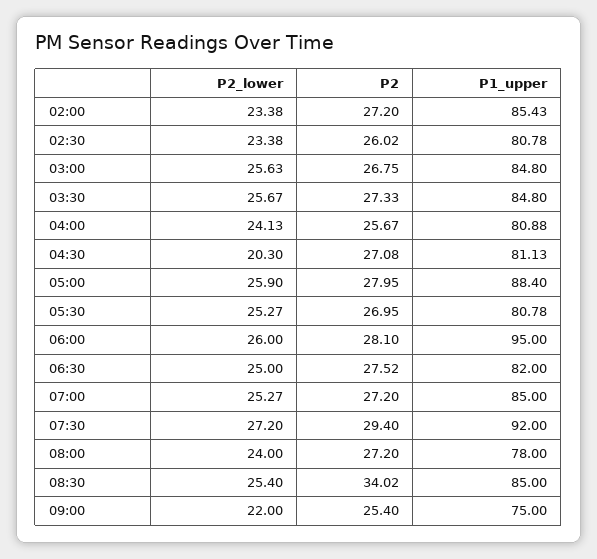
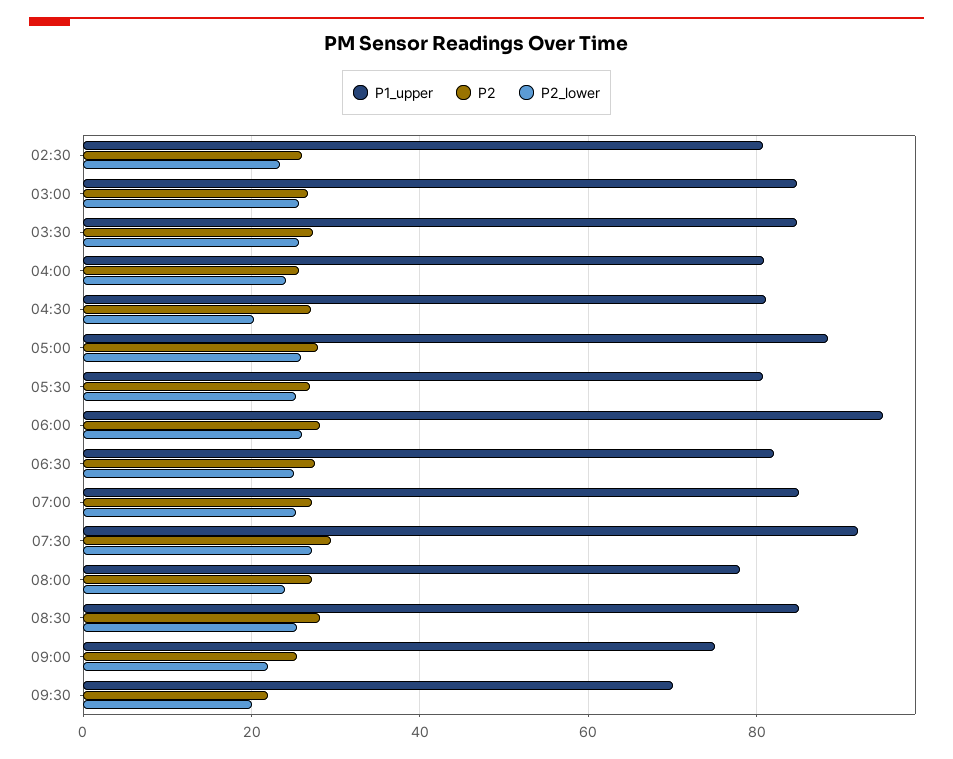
P2_lower, 02:00: 23.38 -> none
P2, 02:00: 27.2 -> none
P1_upper, 02:00: 85.43 -> none
P2, 08:30: 34.02 -> 28
P1_upper, 09:30: none -> 70
P2, 09:30: none -> 22
P2_lower, 09:30: none -> 20

